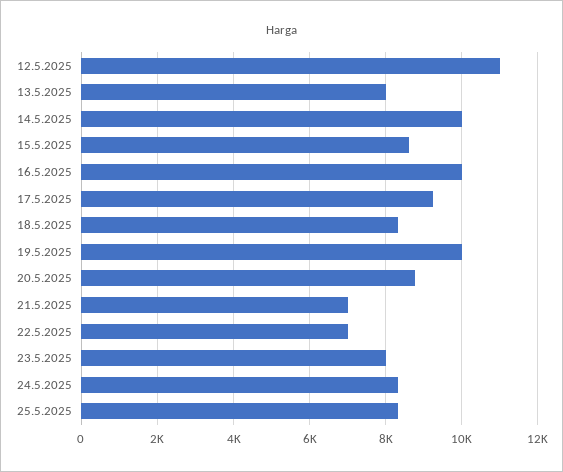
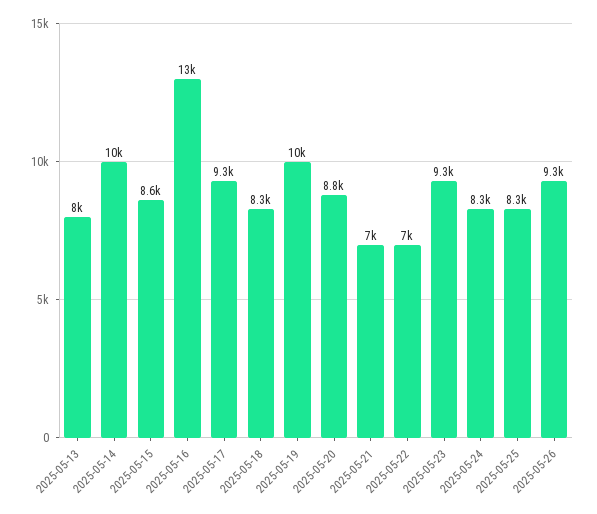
12.5.2025: 11000 -> none
16.5.2025: 10000 -> 13000
23.5.2025: 8000 -> 9300
2025-05-26: none -> 9300

